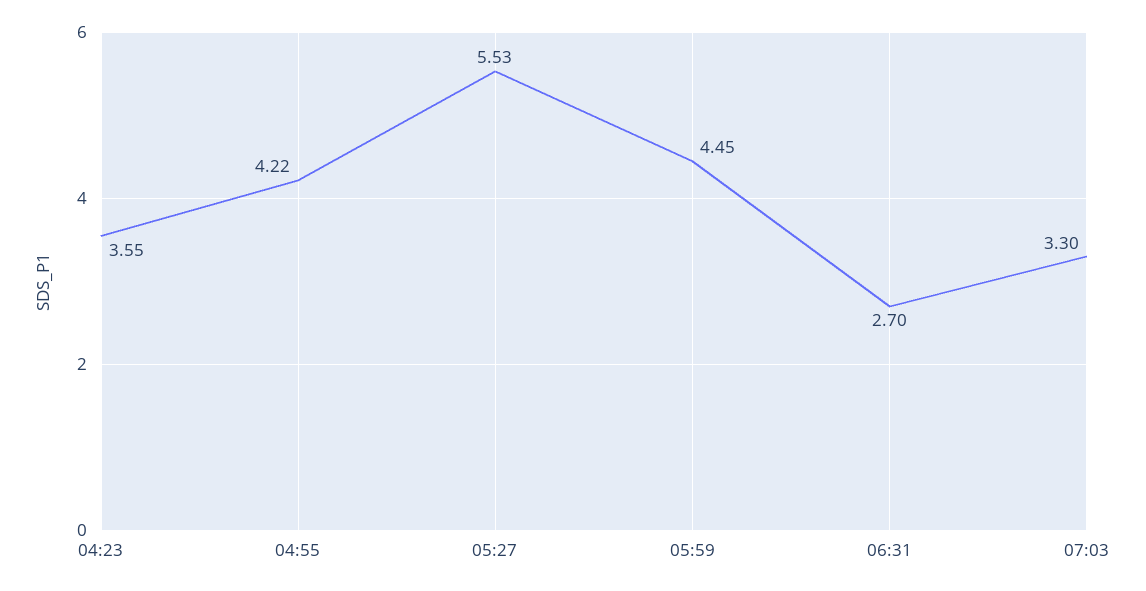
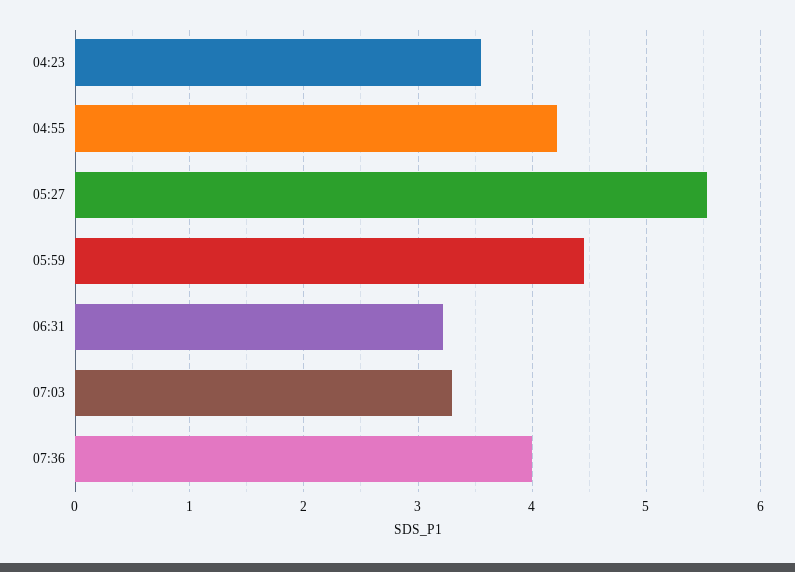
06:31: 2.7 -> 3.2
07:36: none -> 4

